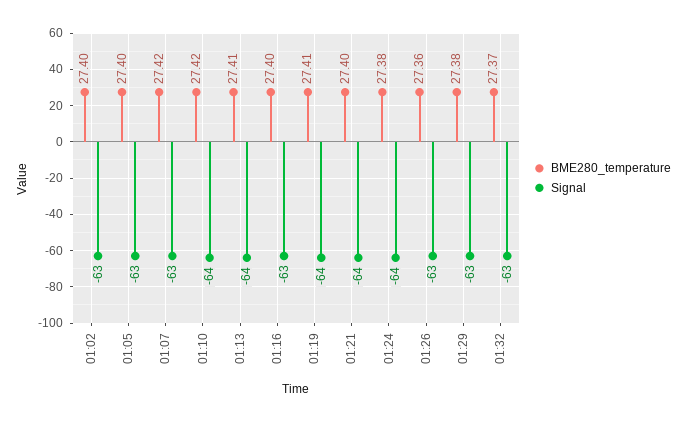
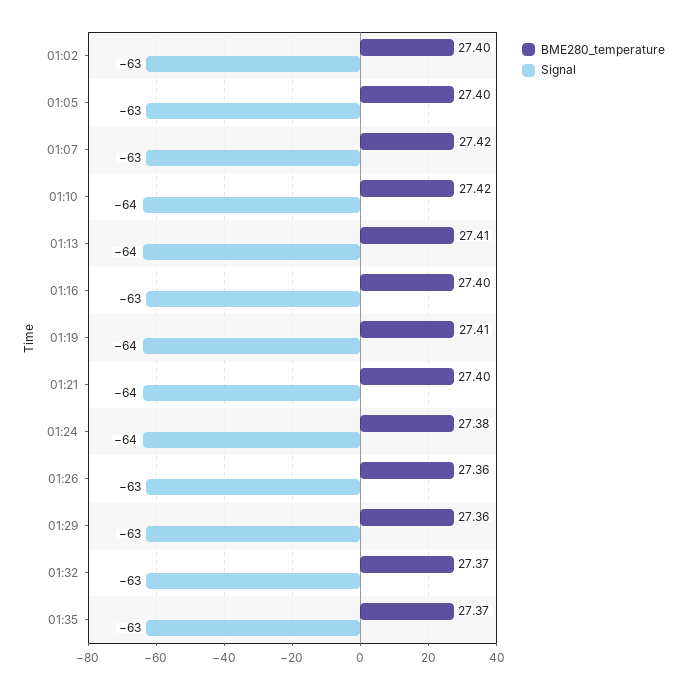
BME280_temperature, 01:29: 27.38 -> 27.36
BME280_temperature, 01:35: none -> 27.37
Signal, 01:35: none -> -63

